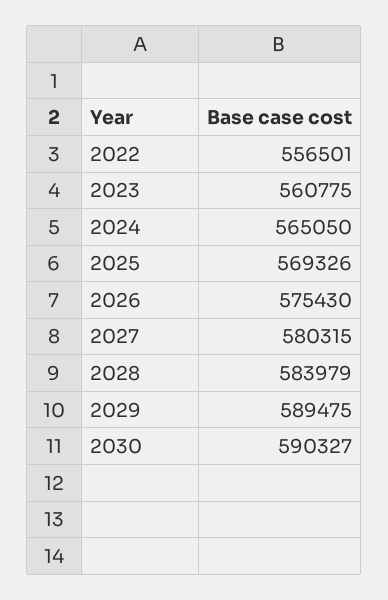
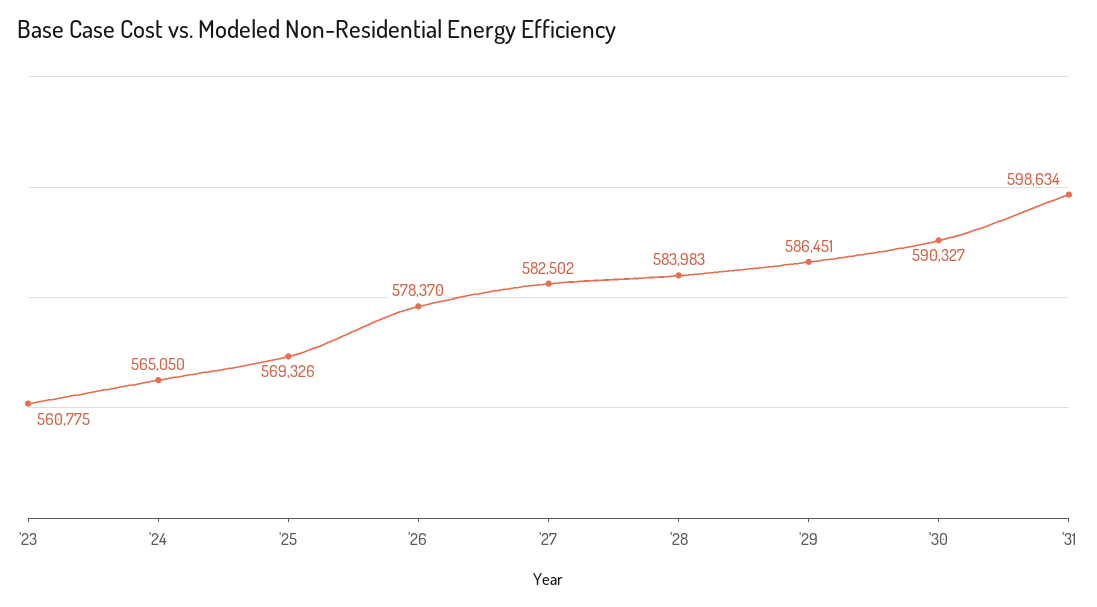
2022: 556501 -> none
2026: 575430 -> 578370
2027: 580315 -> 582502
2028: 583979 -> 583983
2029: 589475 -> 586451
'31: none -> 598634

